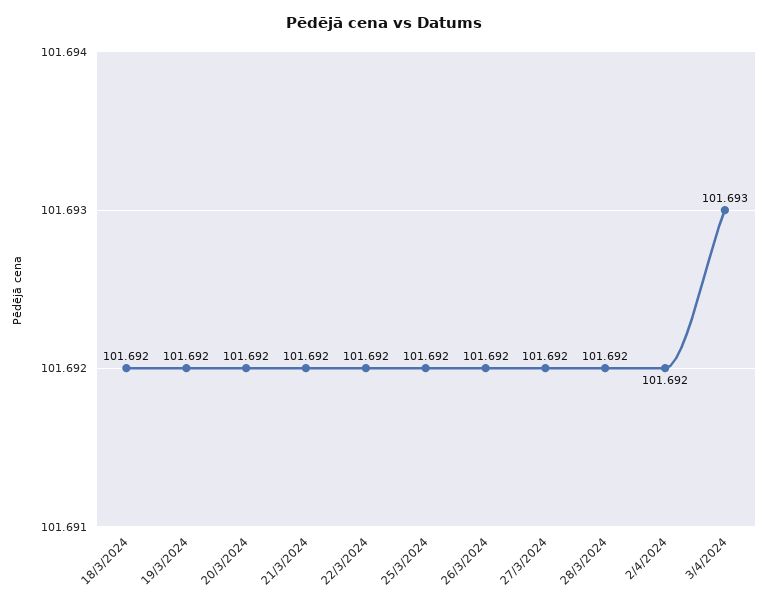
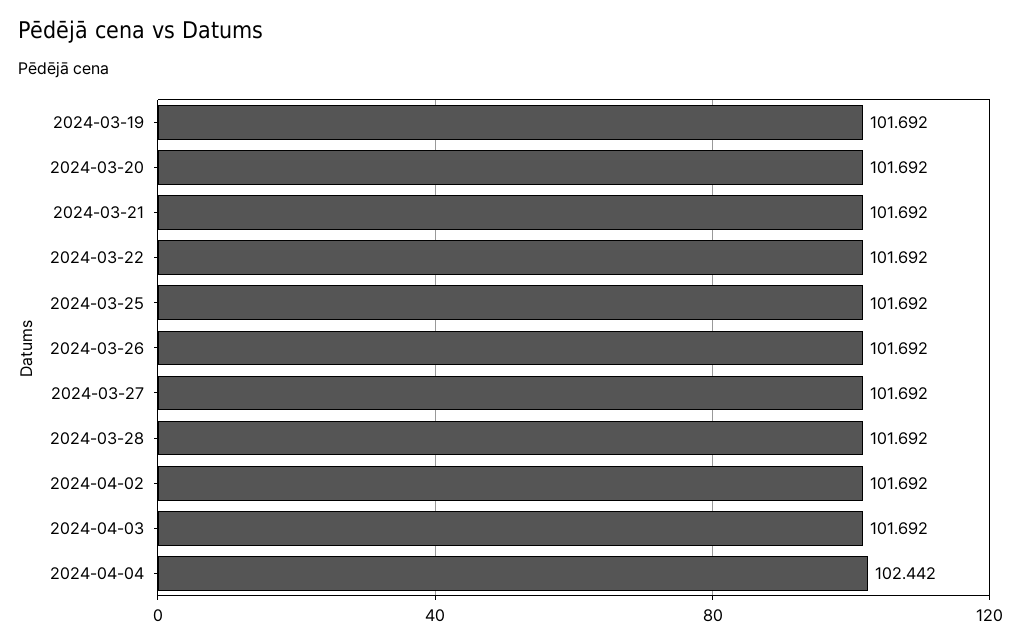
18/3/2024: 101.692 -> none
3/4/2024: 101.693 -> 101.692
2024-04-04: none -> 102.442

